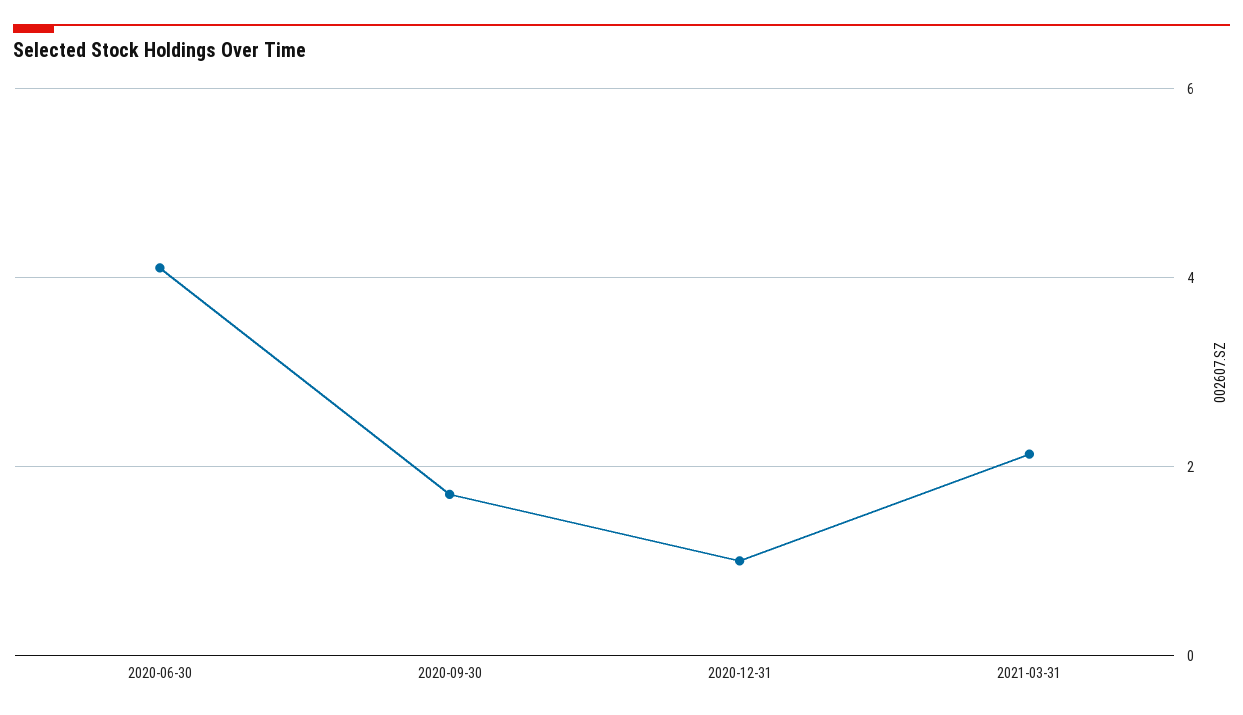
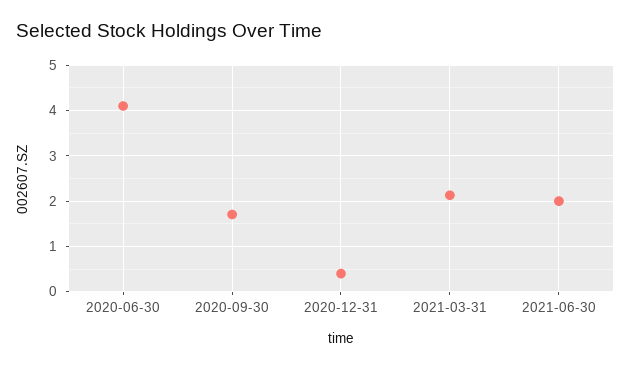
2020-12-31: 1 -> 0.4
2021-06-30: none -> 2

